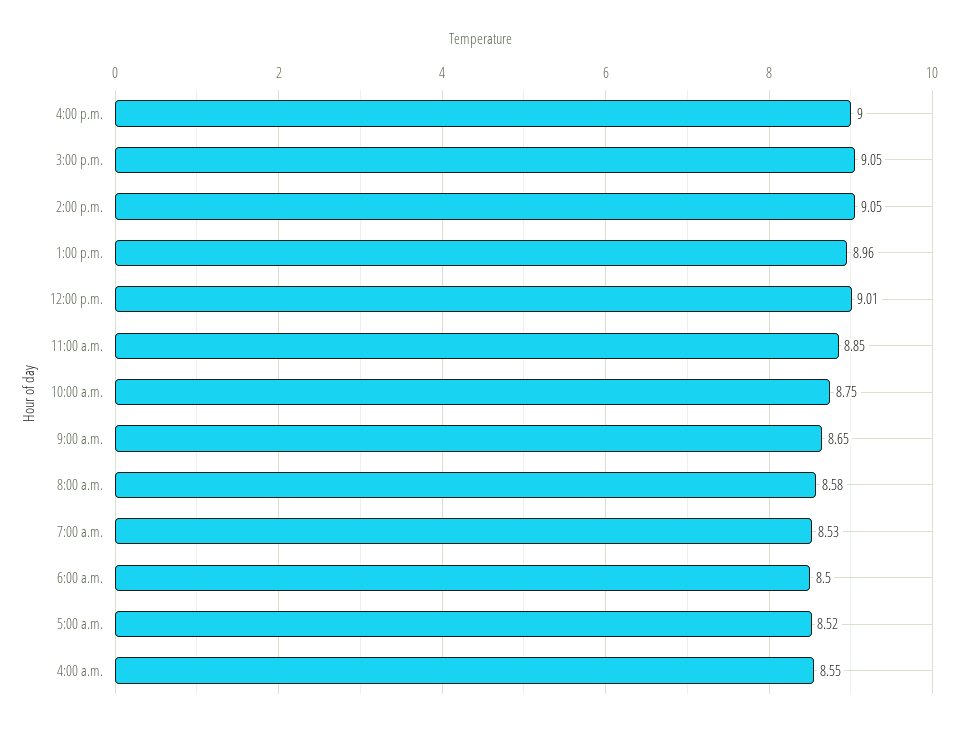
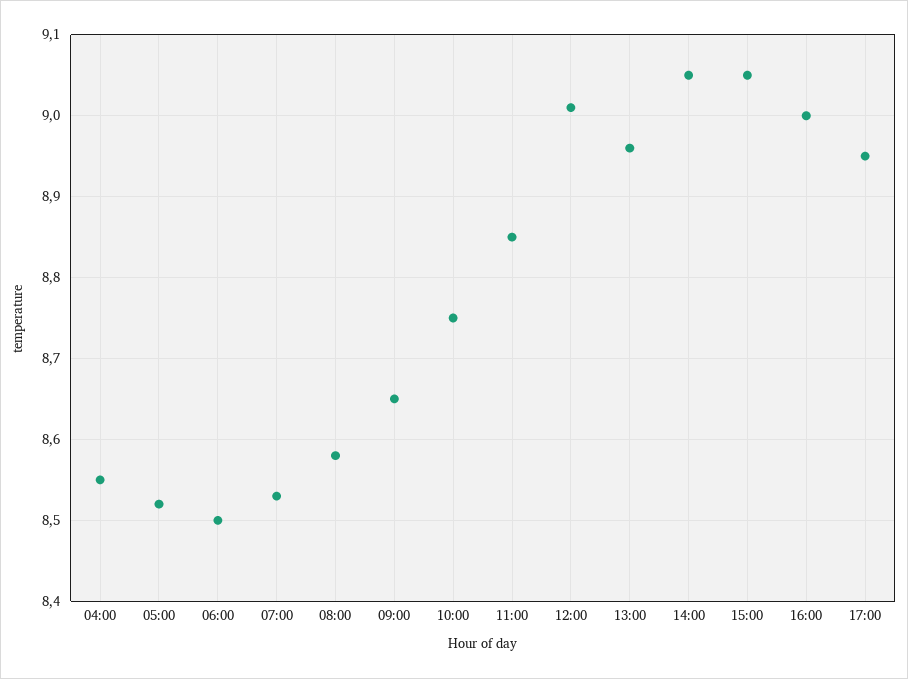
17:00: none -> 8.95

